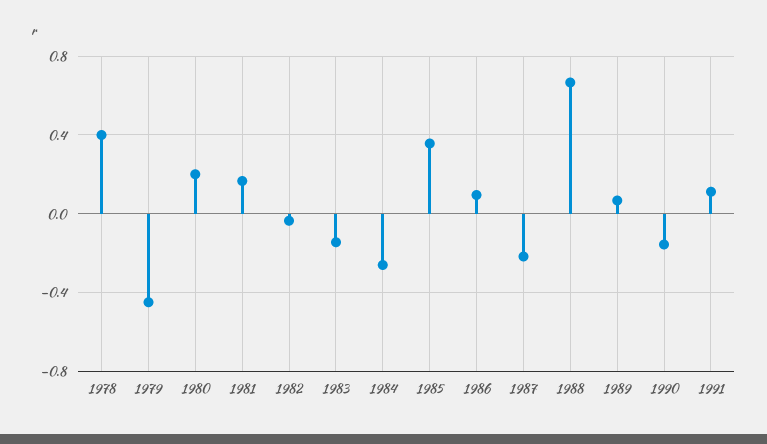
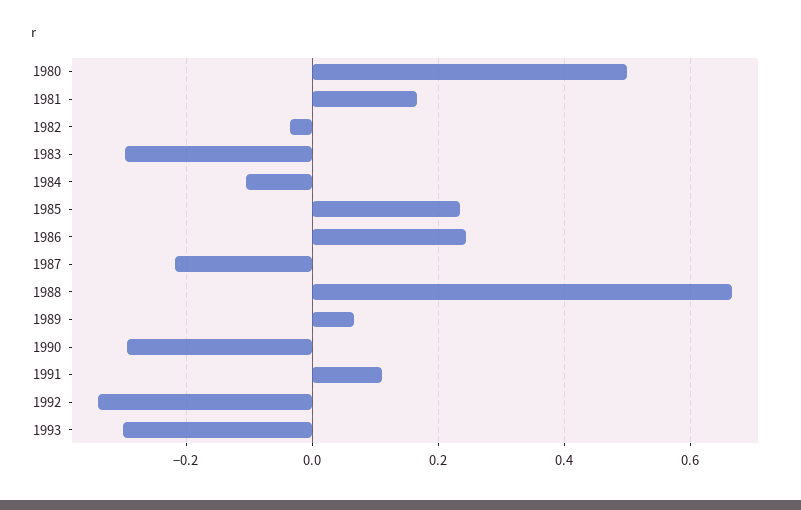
1978: 0.4 -> none
1979: -0.45 -> none
1980: 0.2 -> 0.5
1983: -0.15 -> -0.3
1984: -0.25 -> -0.1
1985: 0.35 -> 0.24
1986: 0.1 -> 0.24
1990: -0.15 -> -0.3
1992: none -> -0.34
1993: none -> -0.3

